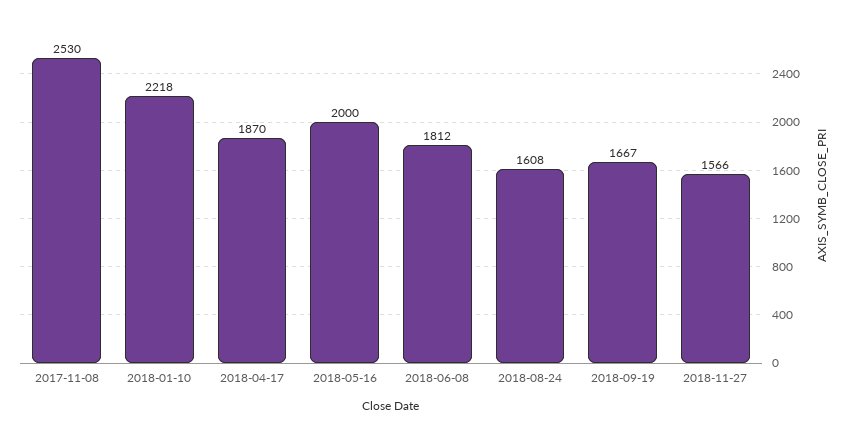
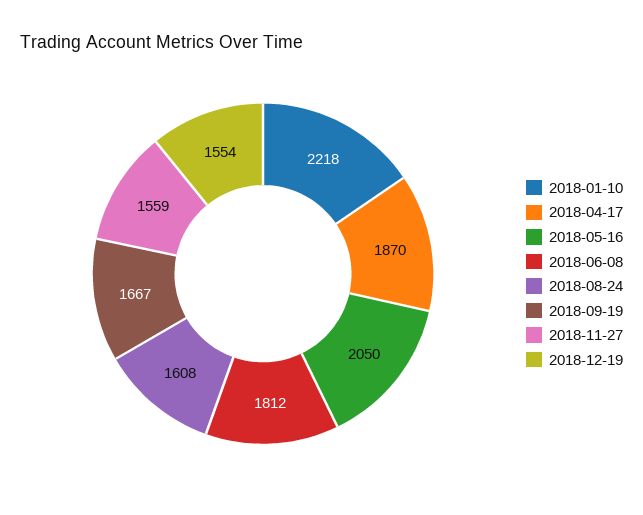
2017-11-08: 2530 -> none
2018-05-16: 2000 -> 2050
2018-11-27: 1566 -> 1559
2018-12-19: none -> 1554

